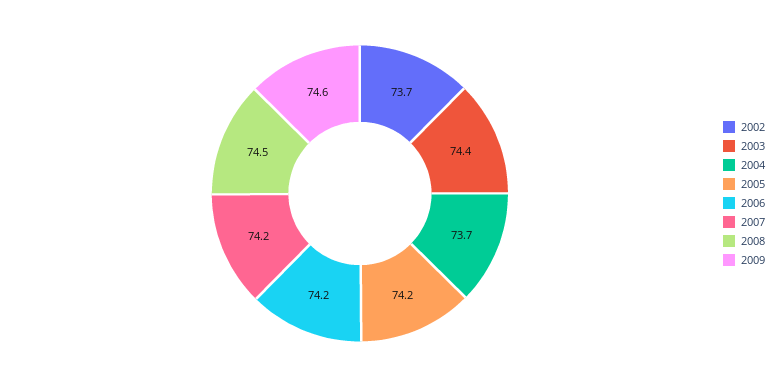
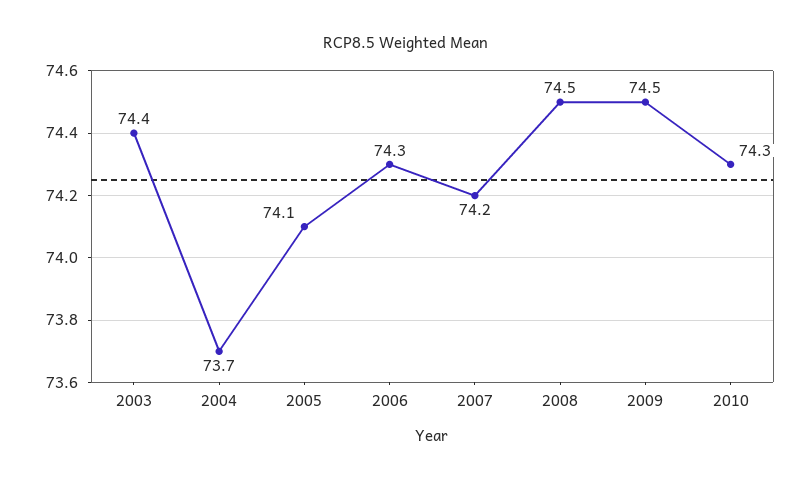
2002: 73.7 -> none
2005: 74.2 -> 74.1
2006: 74.2 -> 74.3
2009: 74.6 -> 74.5
2010: none -> 74.3

